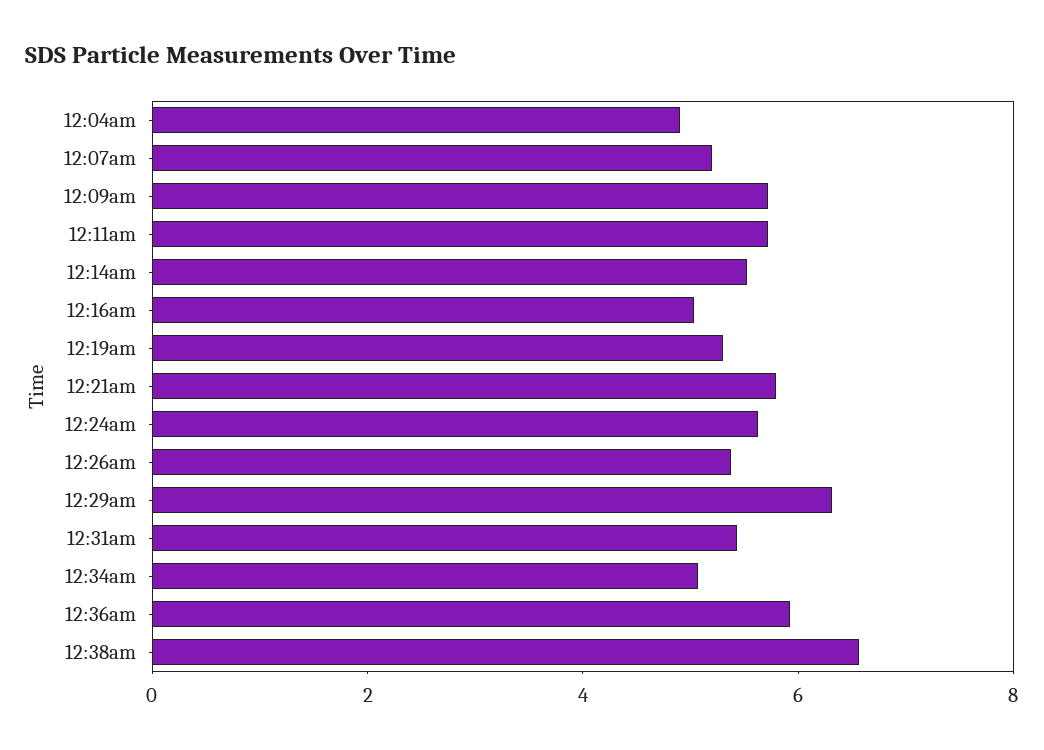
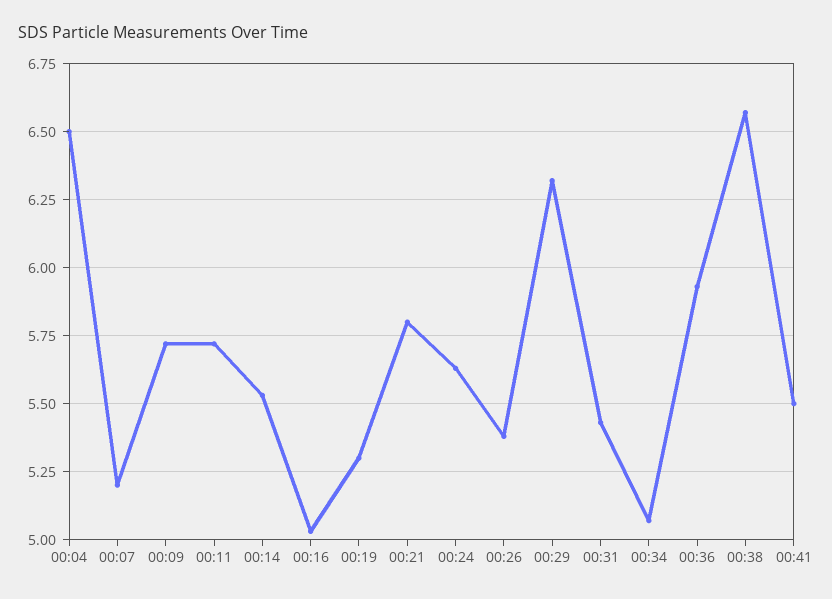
12:04am: 5 -> 6.5
00:41: none -> 5.5

